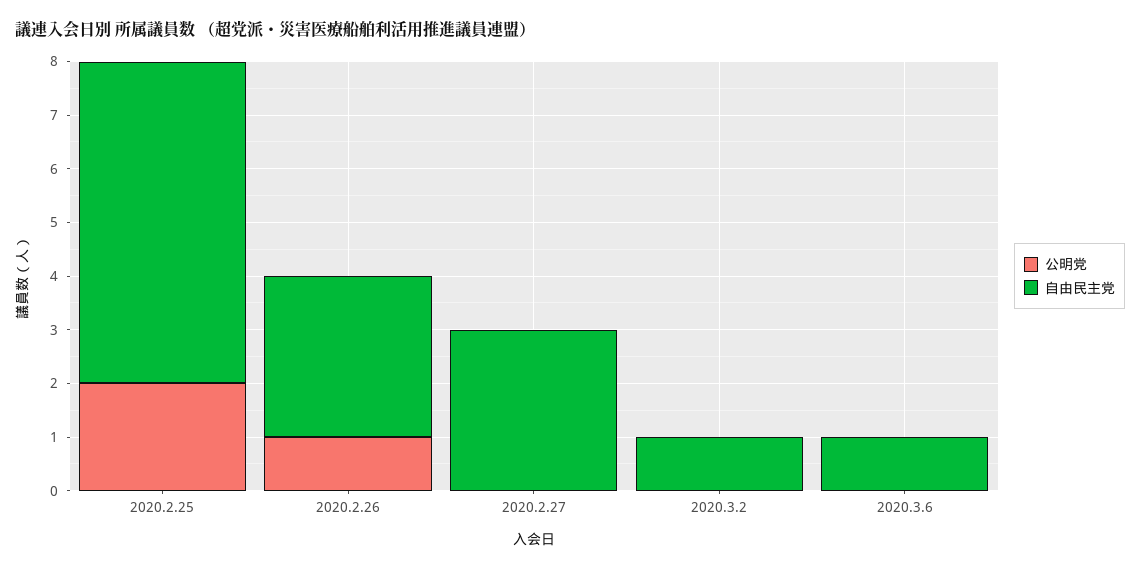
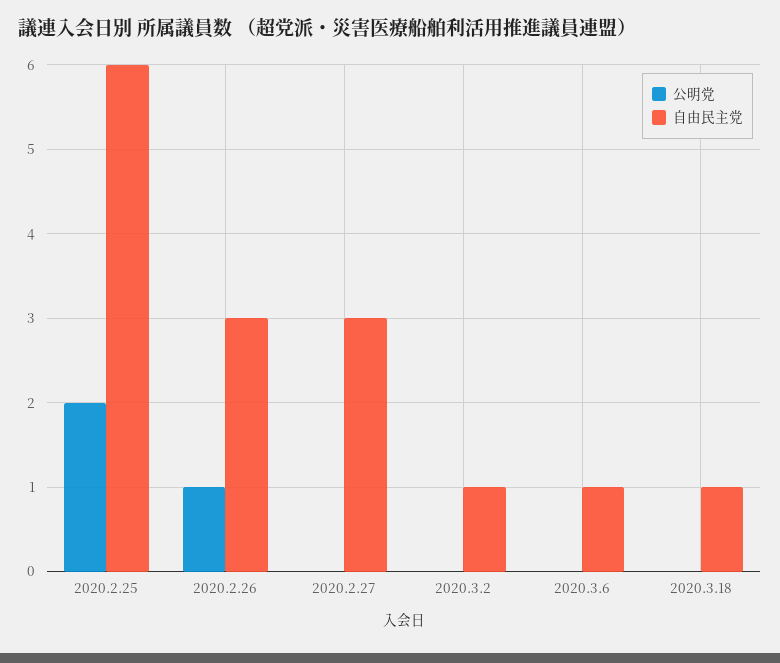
公明党, 2020.3.18: none -> 0
自由民主党, 2020.3.18: none -> 1

